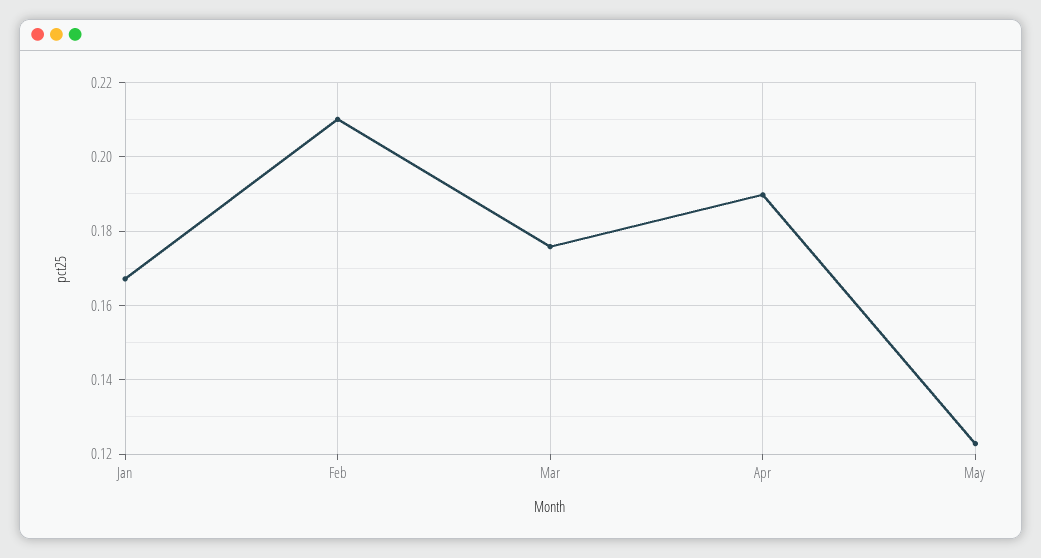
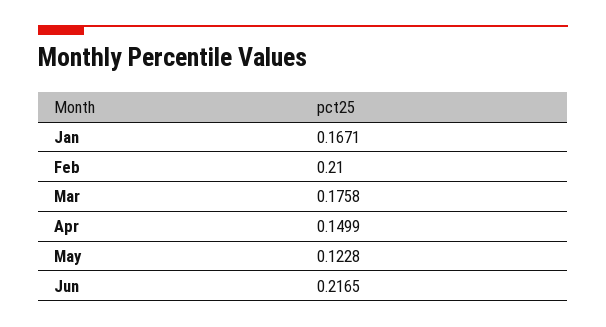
Apr: 0.19 -> 0.1499
Jun: none -> 0.2165

